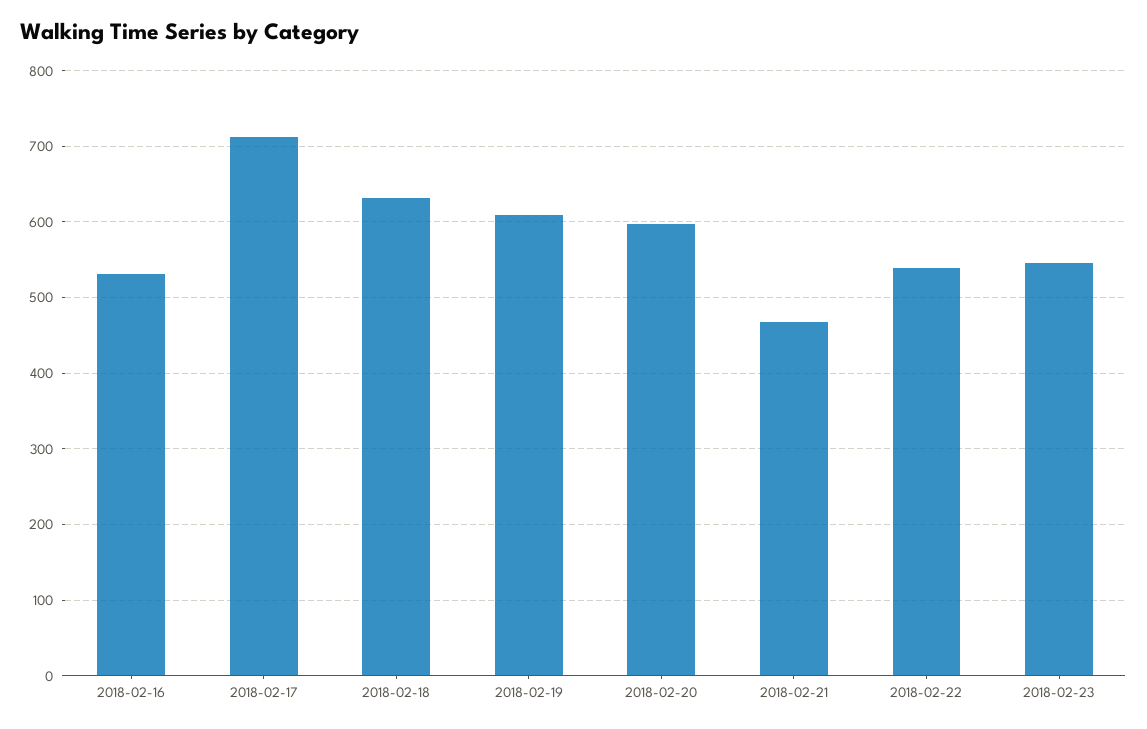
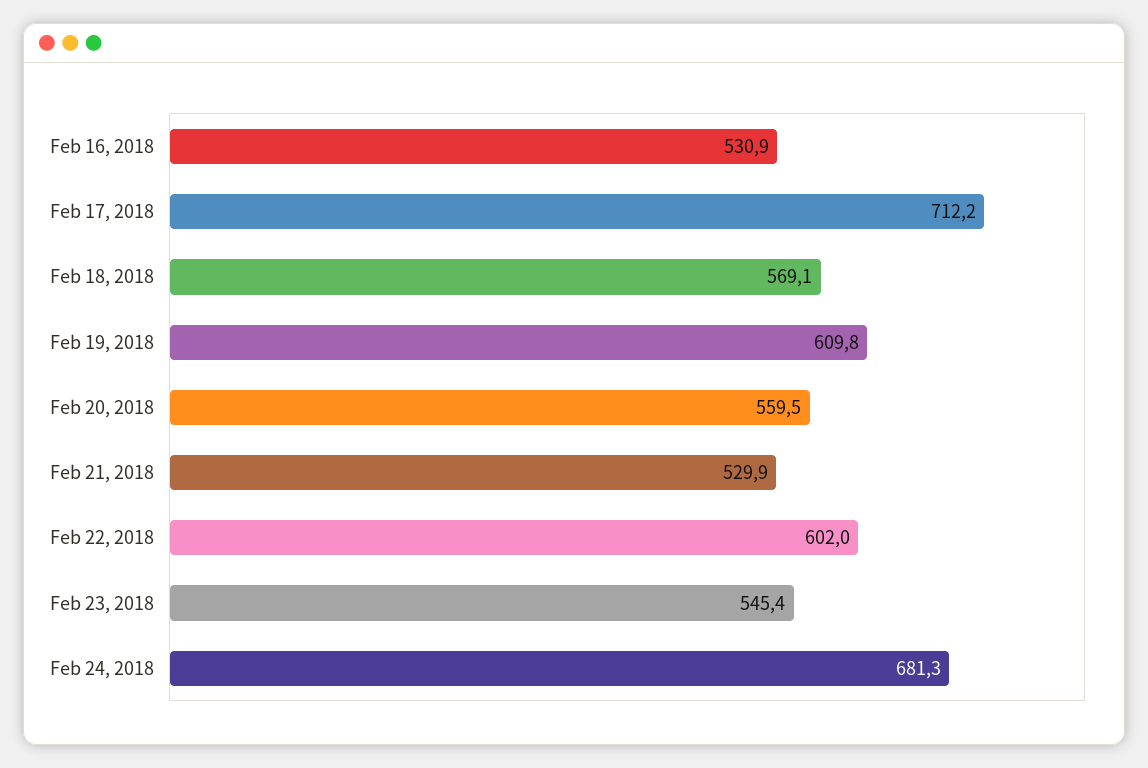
2018-02-18: 630 -> 569.1
2018-02-20: 600 -> 559.5
2018-02-21: 470 -> 529.9
2018-02-22: 540 -> 602
Feb 24, 2018: none -> 681.3

